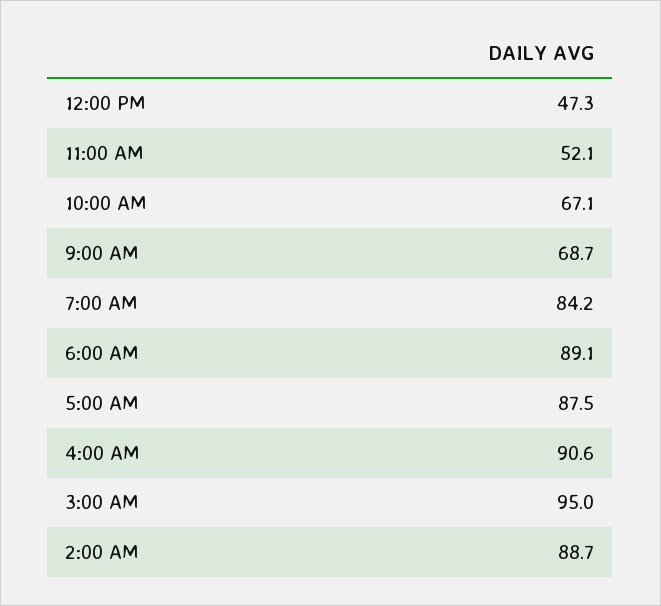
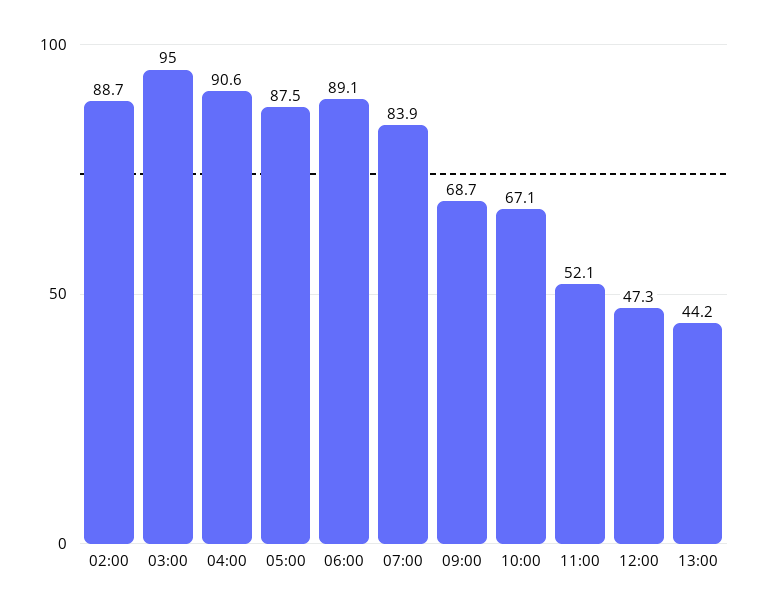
7:00 AM: 84.2 -> 83.9
13:00: none -> 44.2

